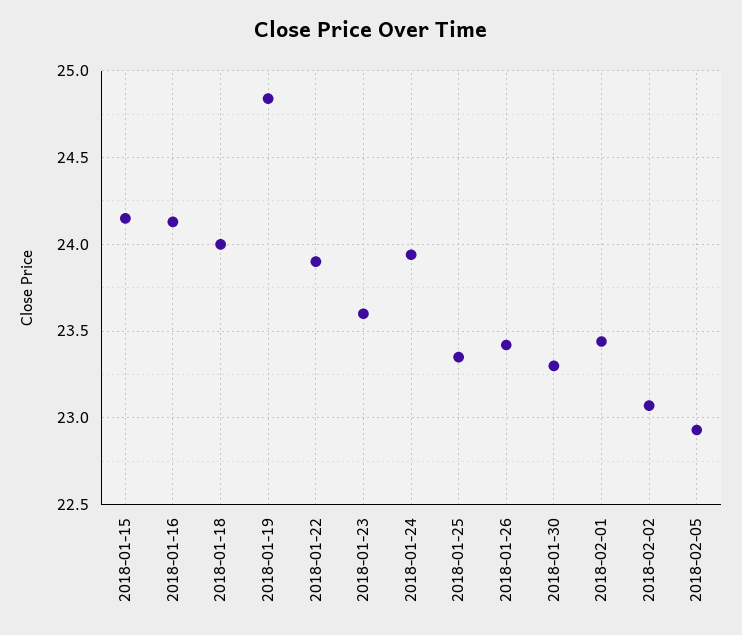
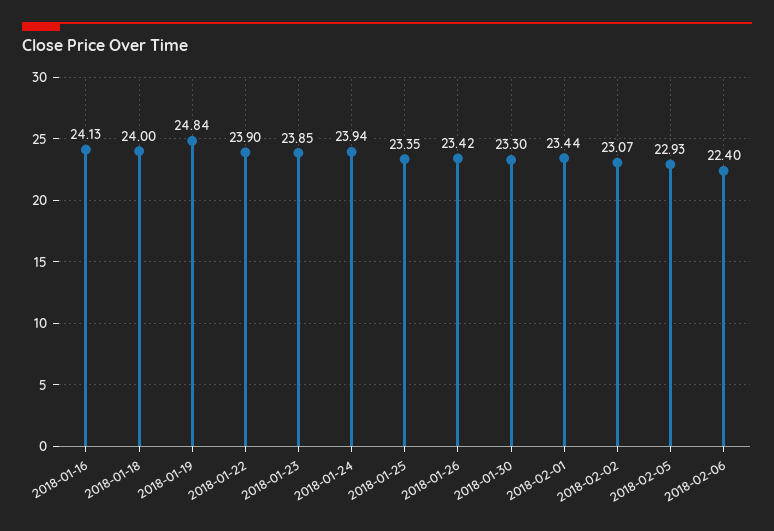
2018-01-15: 24.15 -> none
2018-01-23: 23.6 -> 23.85
2018-02-06: none -> 22.4

